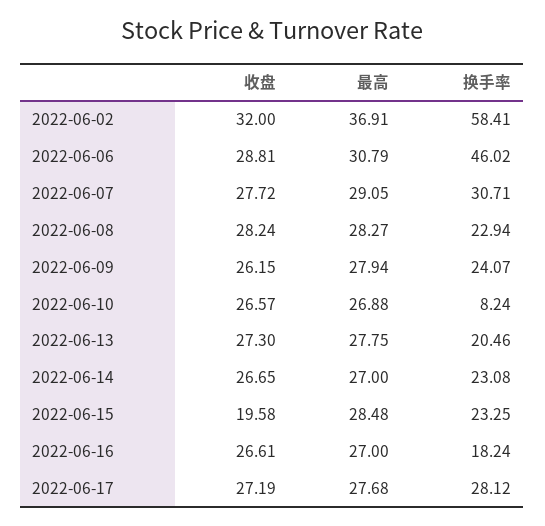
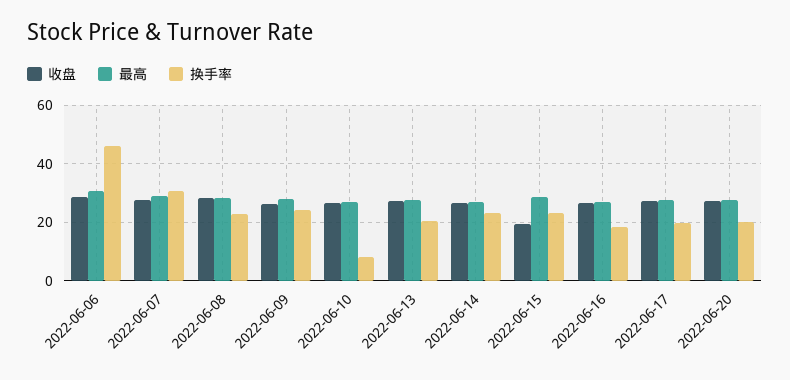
收盘, 2022-06-02: 32 -> none
最高, 2022-06-02: 36.91 -> none
换手率, 2022-06-02: 58.41 -> none
换手率, 2022-06-17: 28.12 -> 20
收盘, 2022-06-20: none -> 27.5
最高, 2022-06-20: none -> 27.5
换手率, 2022-06-20: none -> 20

